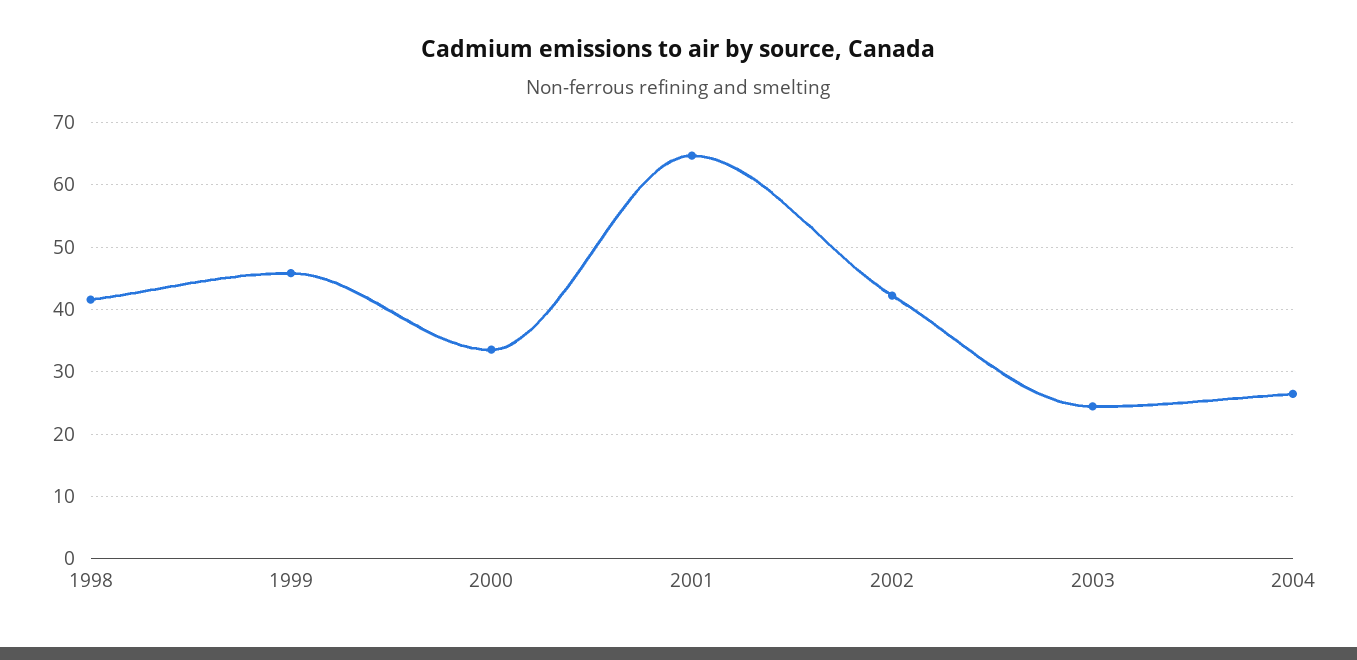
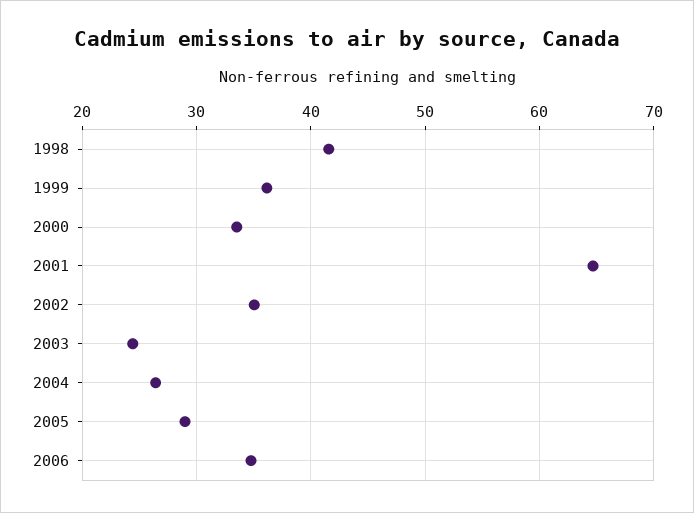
1999: 46 -> 36
2002: 42 -> 35
2005: none -> 29
2006: none -> 35

